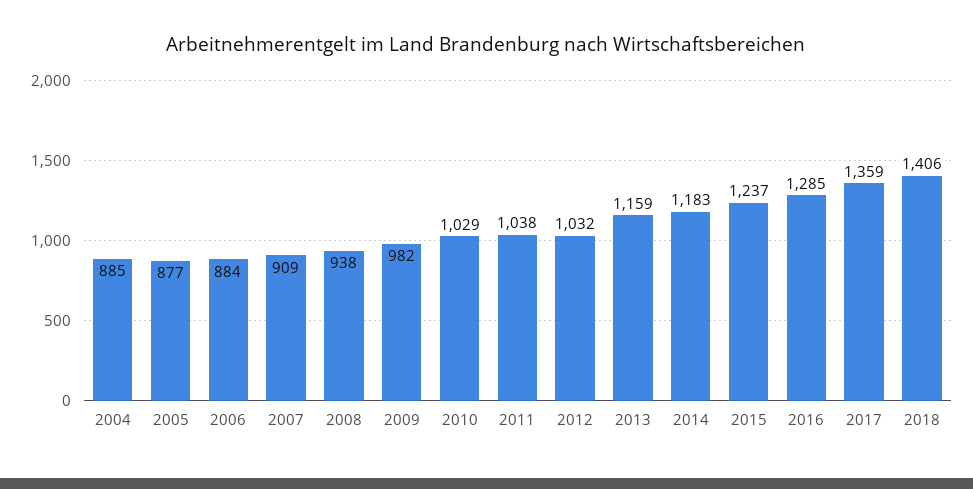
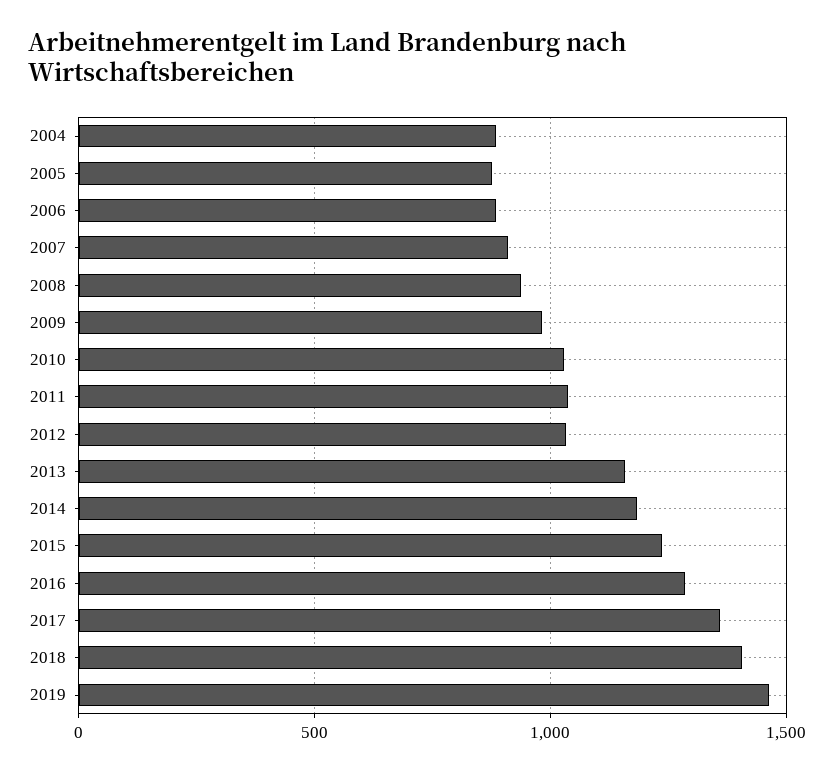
2019: none -> 1450

